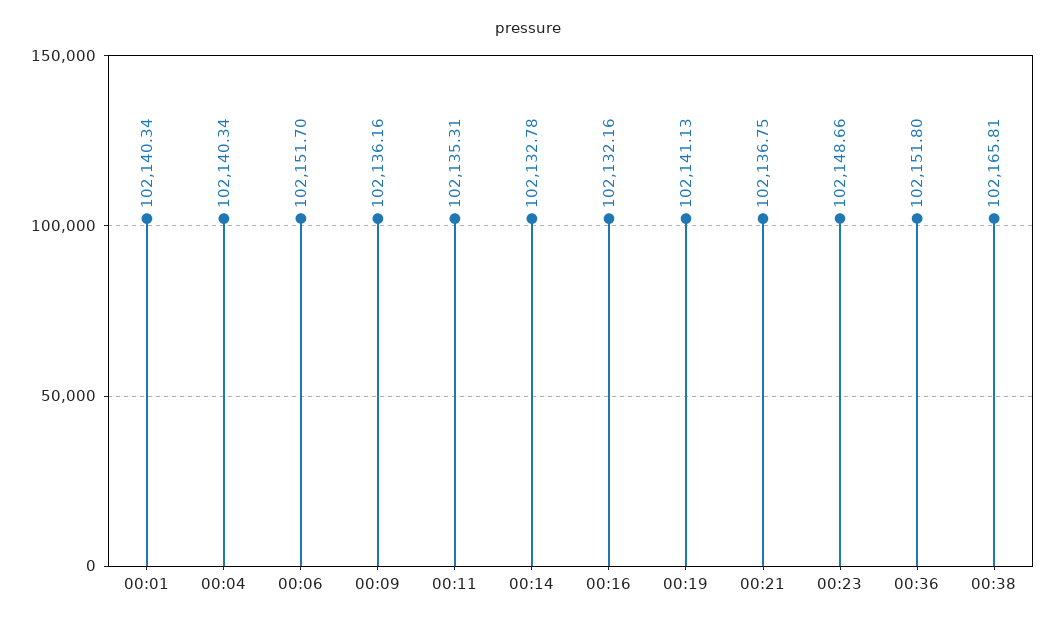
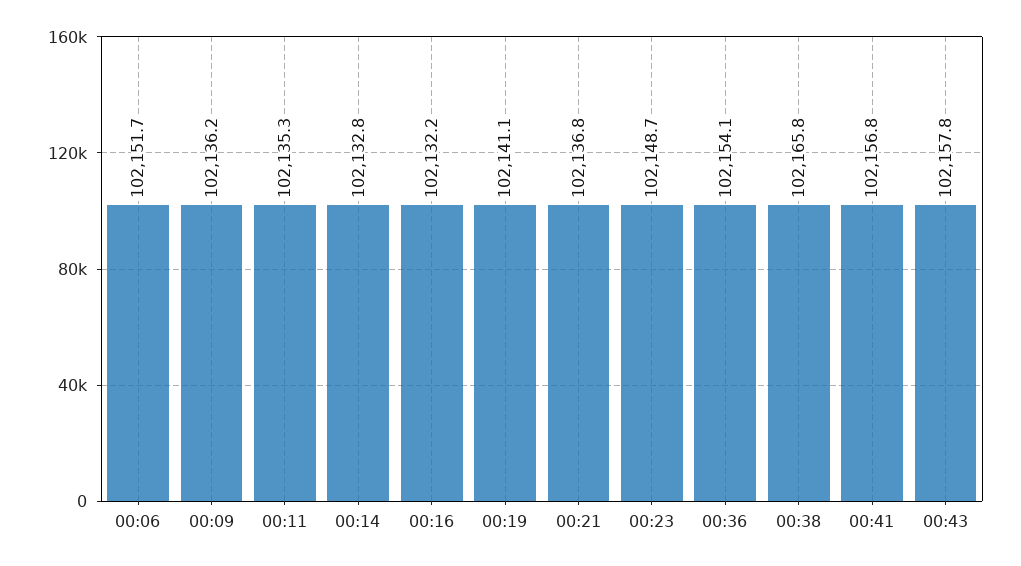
00:01: 102140.34 -> none
00:04: 102140.34 -> none
00:36: 102151.8 -> 102154.1
00:41: none -> 102156.8
00:43: none -> 102157.8

